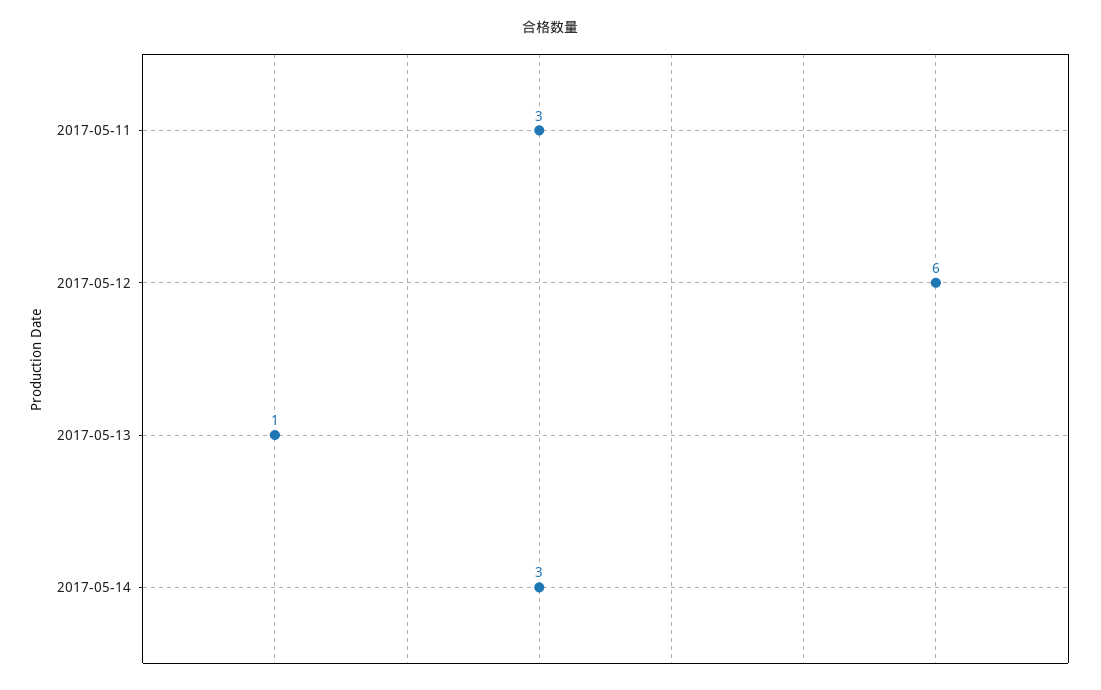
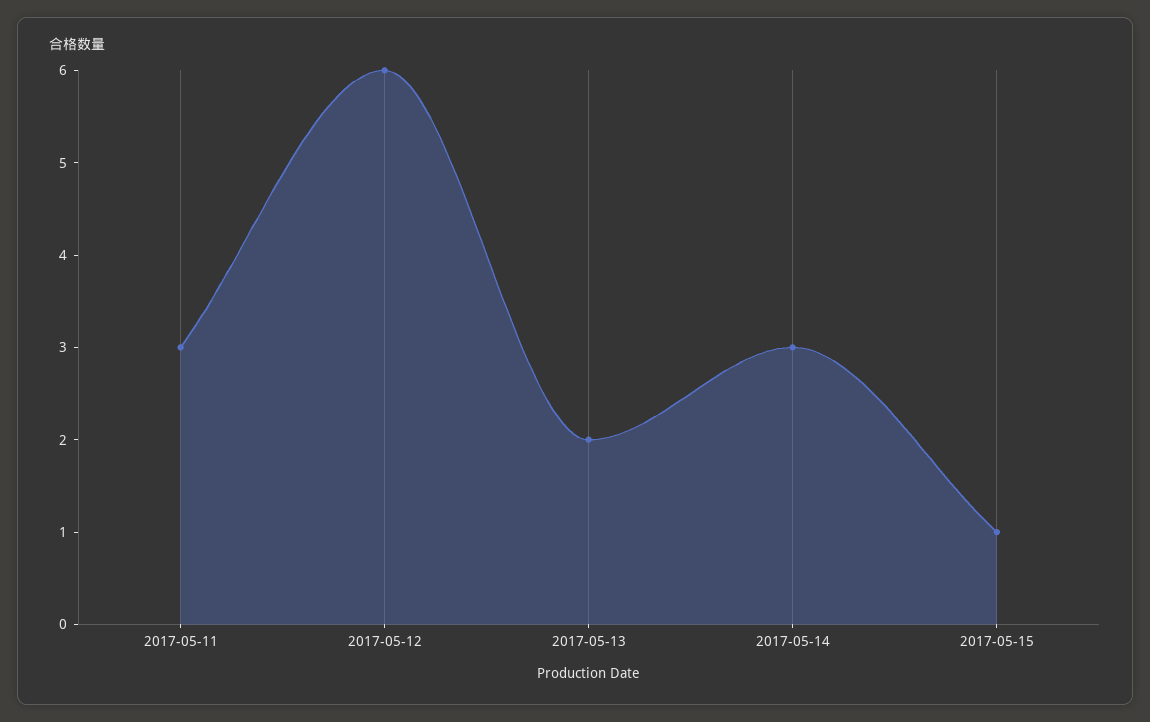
2017-05-13: 1 -> 2
2017-05-15: none -> 1

